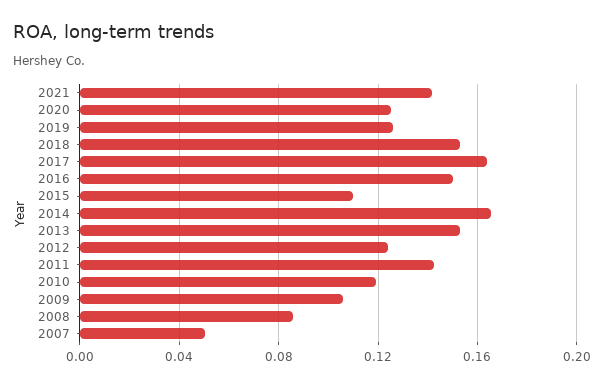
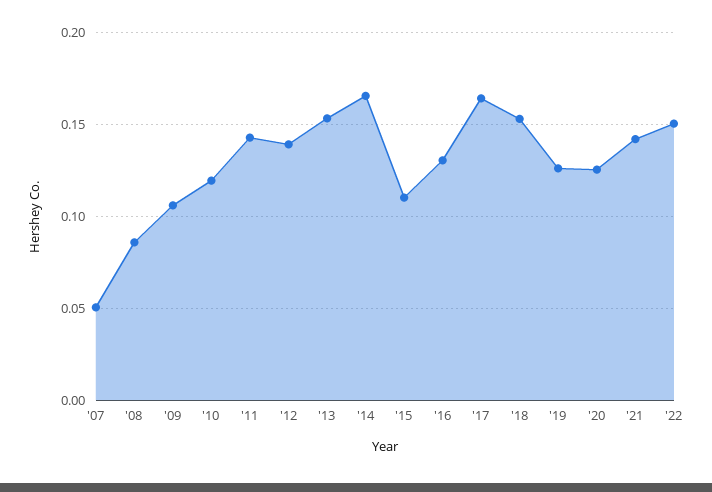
2016: 0.15 -> 0.13
2012: 0.125 -> 0.14
'22: none -> 0.15

